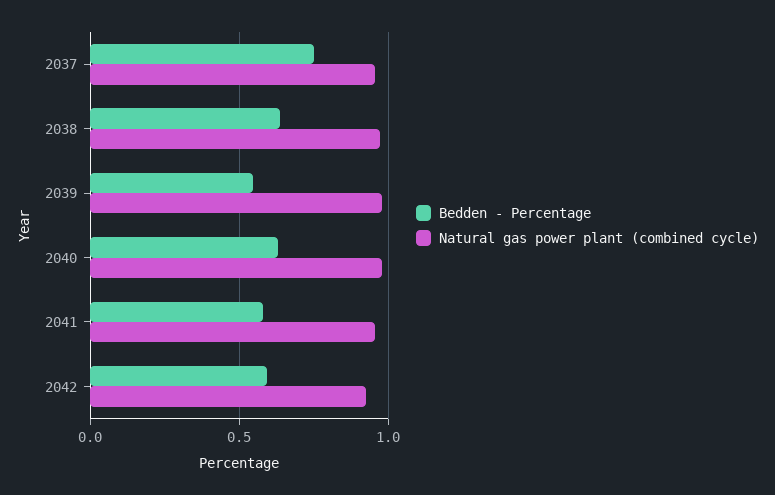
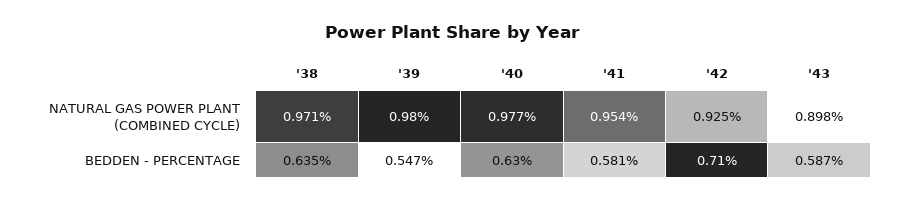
Bedden - Percentage, 2037: 0.75 -> none
Natural gas power plant (combined cycle), 2037: 0.95 -> none
Bedden - Percentage, 2042: 0.6 -> 0.71
Natural gas power plant (combined cycle), '43: none -> 0.898
Bedden - Percentage, '43: none -> 0.587

